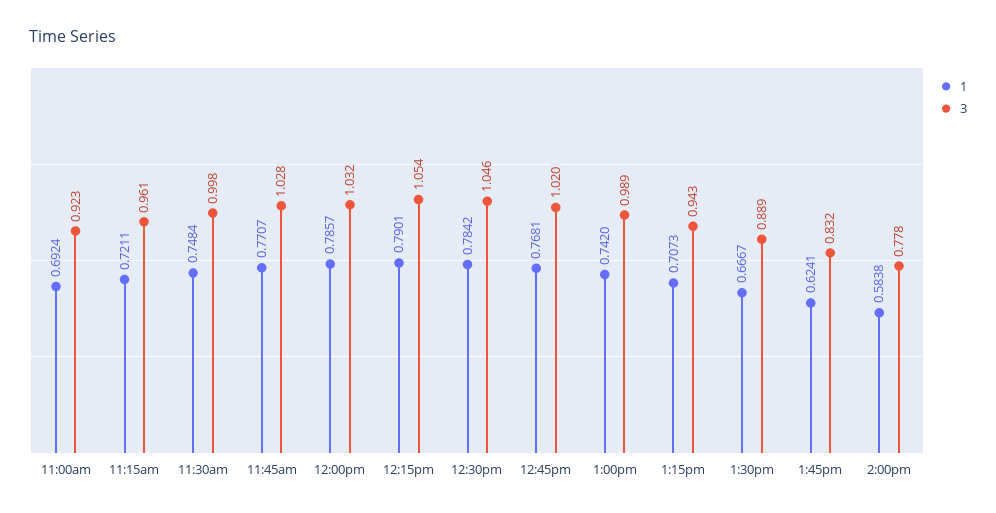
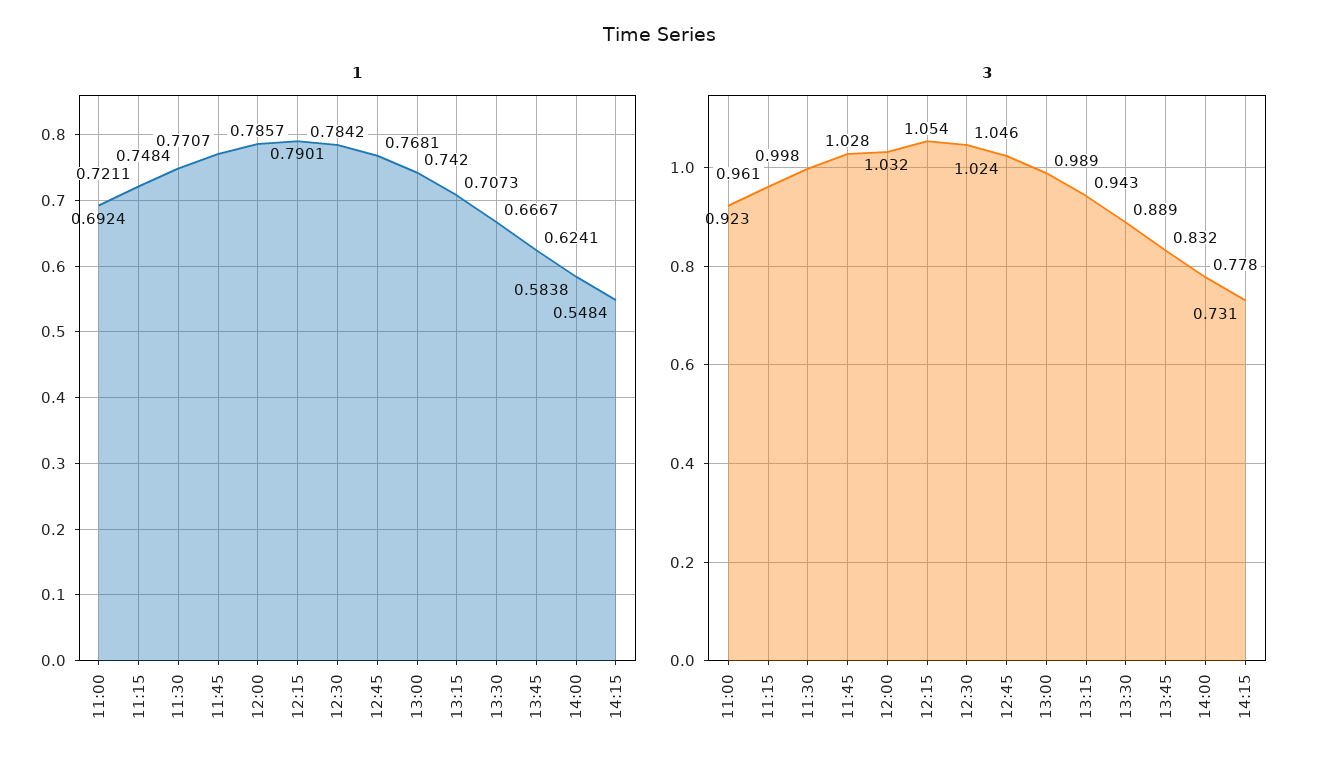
3, 12:45pm: 1.02 -> 1.024
1, 14:15: none -> 0.5484
3, 14:15: none -> 0.731

